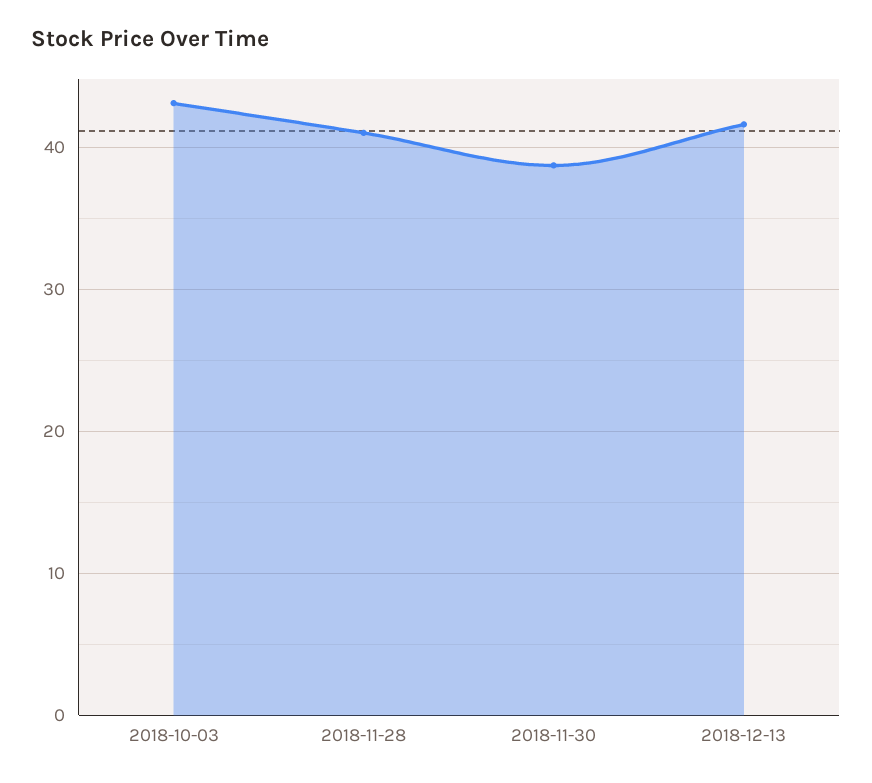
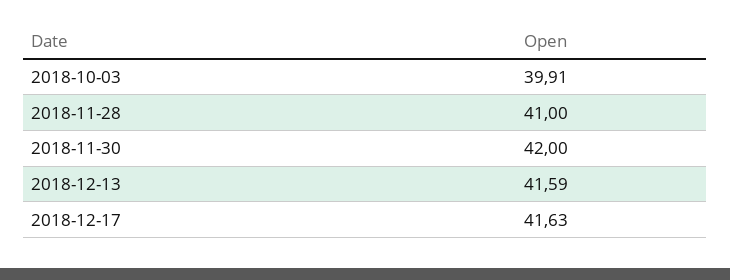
2018-10-03: 43 -> 39.91
2018-11-30: 39 -> 42
2018-12-17: none -> 41.63

